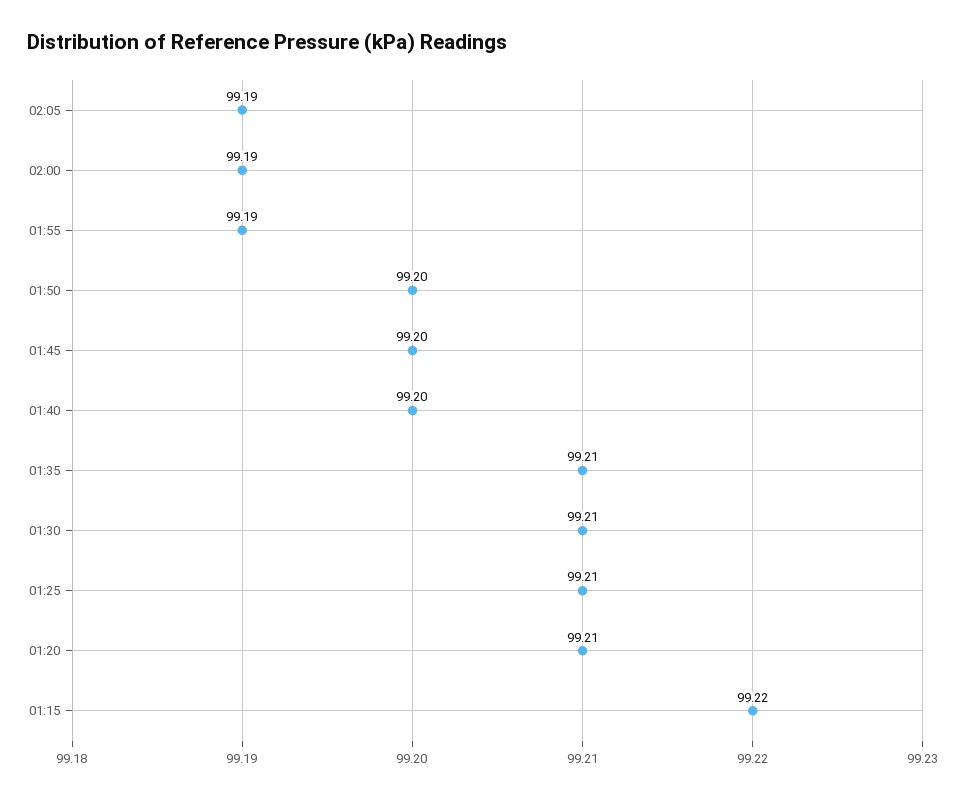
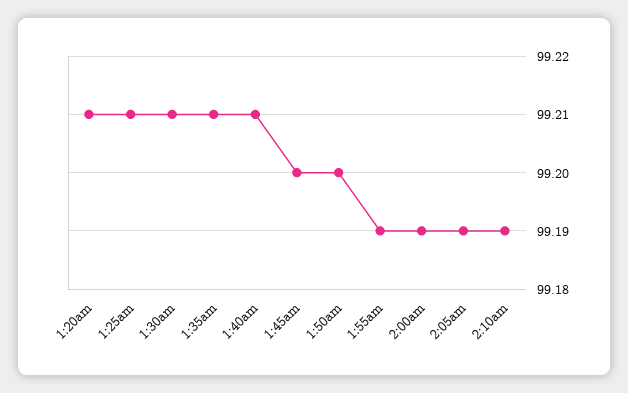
01:40: 99.2 -> 99.21
01:15: 99.22 -> none
2:10am: none -> 99.19

